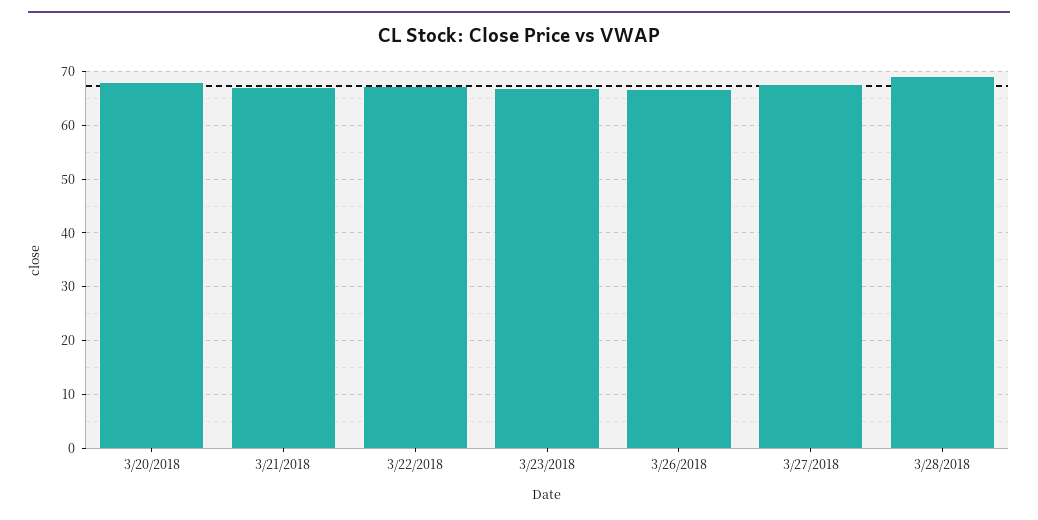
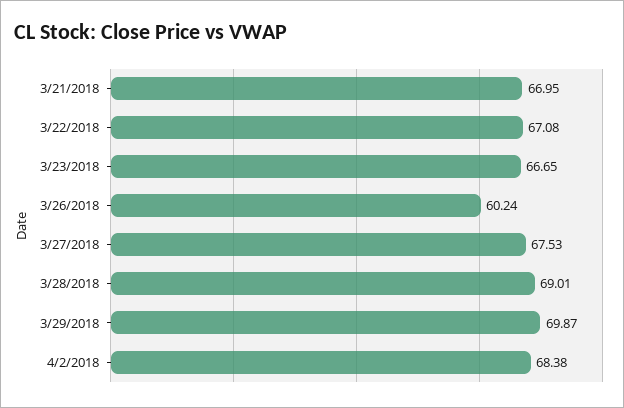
3/20/2018: 68 -> none
3/26/2018: 66 -> 60.24
3/29/2018: none -> 69.87
4/2/2018: none -> 68.38

